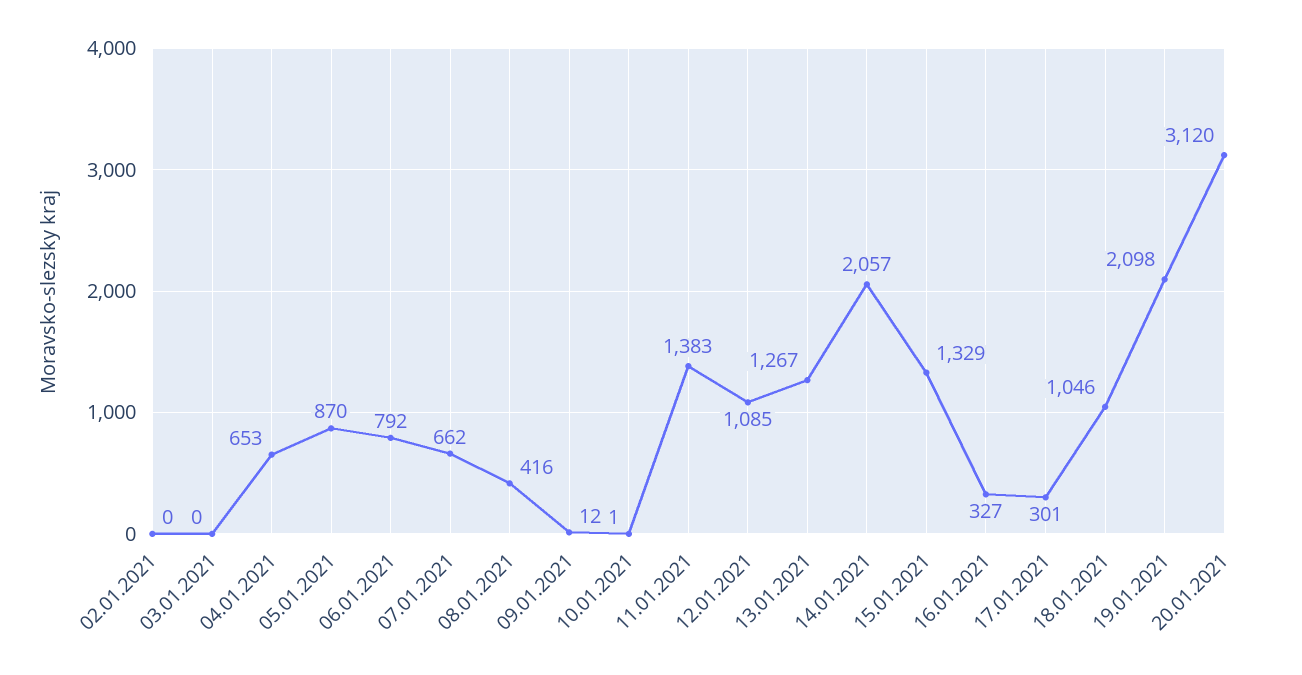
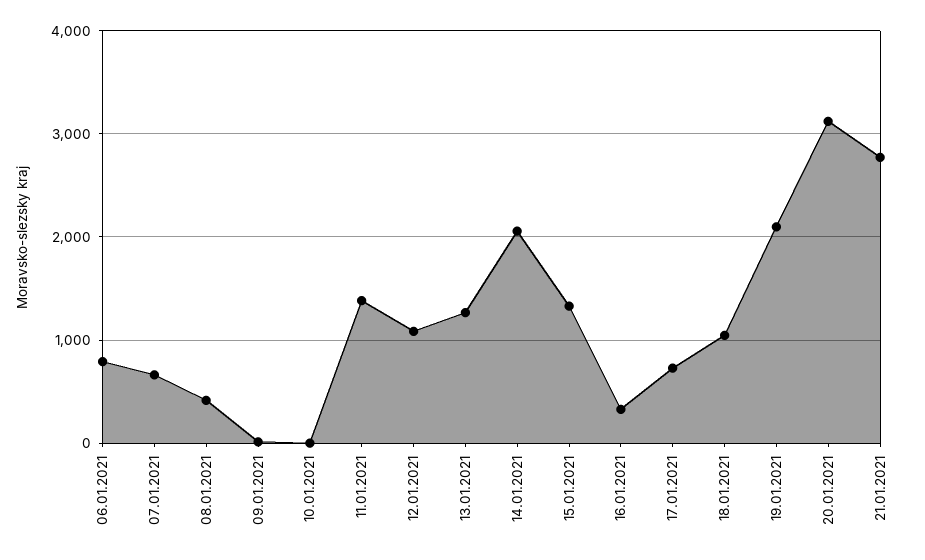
02.01.2021: 0 -> none
03.01.2021: 0 -> none
04.01.2021: 653 -> none
05.01.2021: 870 -> none
17.01.2021: 301 -> 700
21.01.2021: none -> 2800

